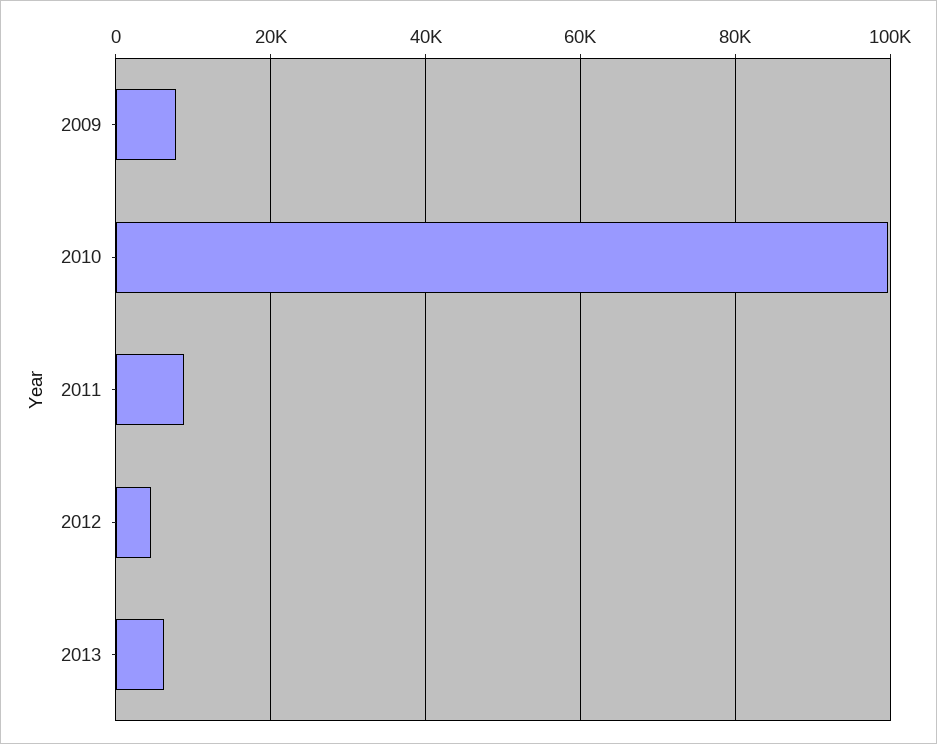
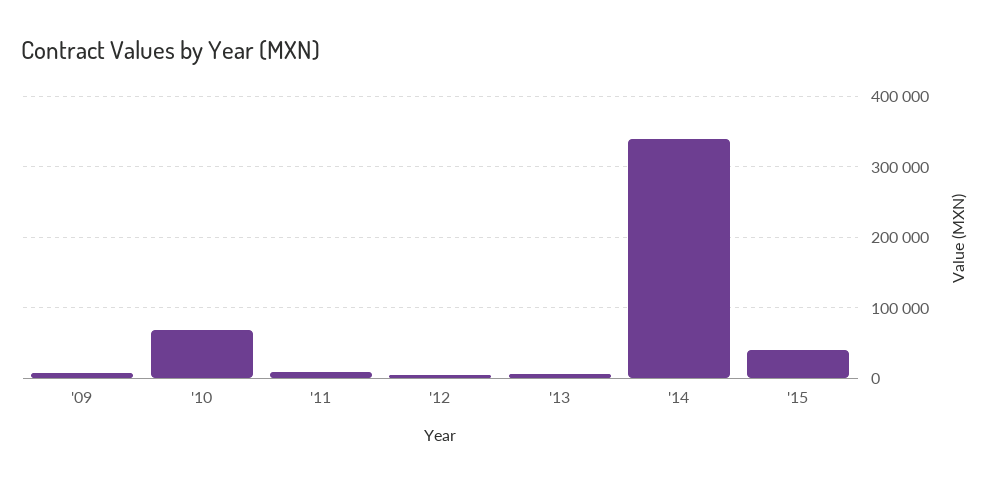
2010: 100000 -> 70000
'14: none -> 340000
'15: none -> 40000

